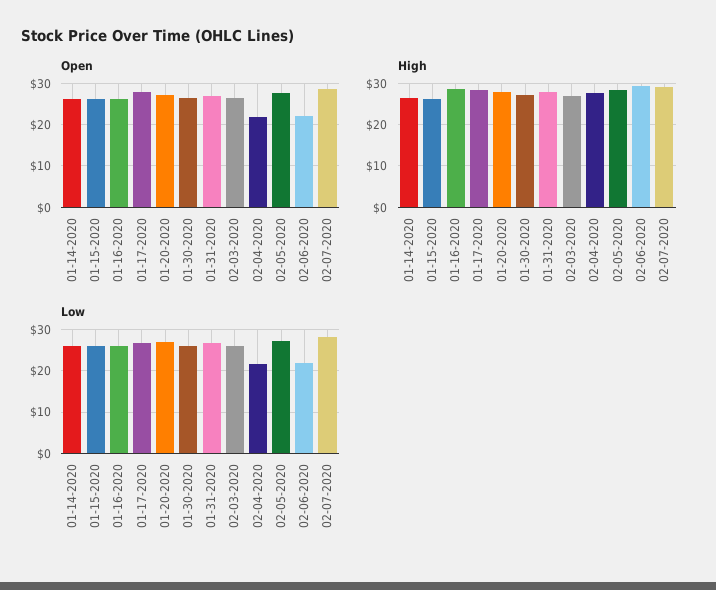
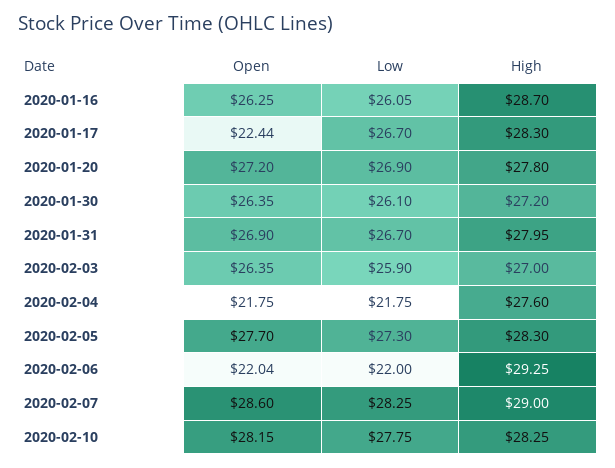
Open, 01-14-2020: 26 -> none
Open, 01-15-2020: 26 -> none
Open, 01-17-2020: 28 -> 22.44
High, 01-14-2020: 26 -> none
High, 01-15-2020: 26 -> none
Low, 01-14-2020: 26 -> none
Low, 01-15-2020: 26 -> none
Open, 2020-02-10: none -> 28.15
Low, 2020-02-10: none -> 27.75
High, 2020-02-10: none -> 28.25

